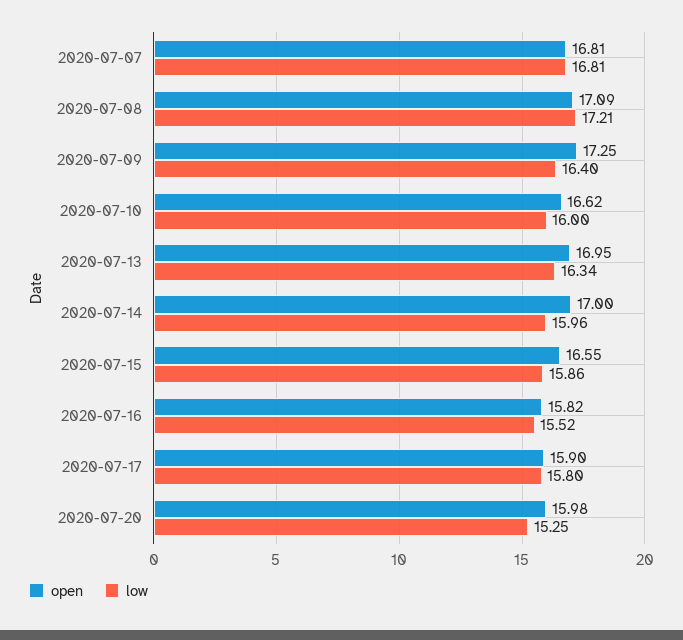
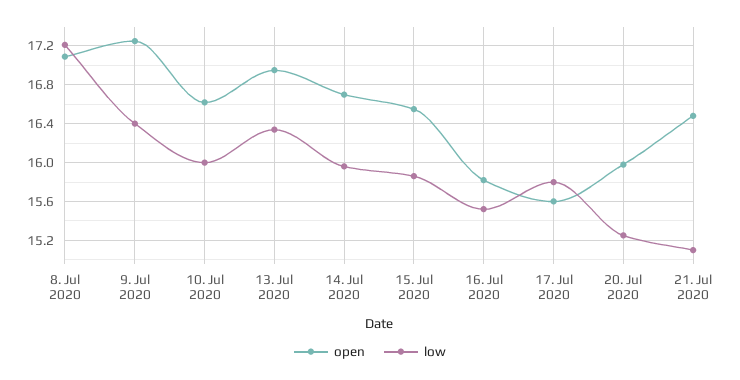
open, 2020-07-07: 16.81 -> none
low, 2020-07-07: 16.81 -> none
open, 2020-07-14: 17 -> 16.7
open, 2020-07-17: 15.9 -> 15.6
open, 21. Jul 2020: none -> 16.5
low, 21. Jul 2020: none -> 15.1

